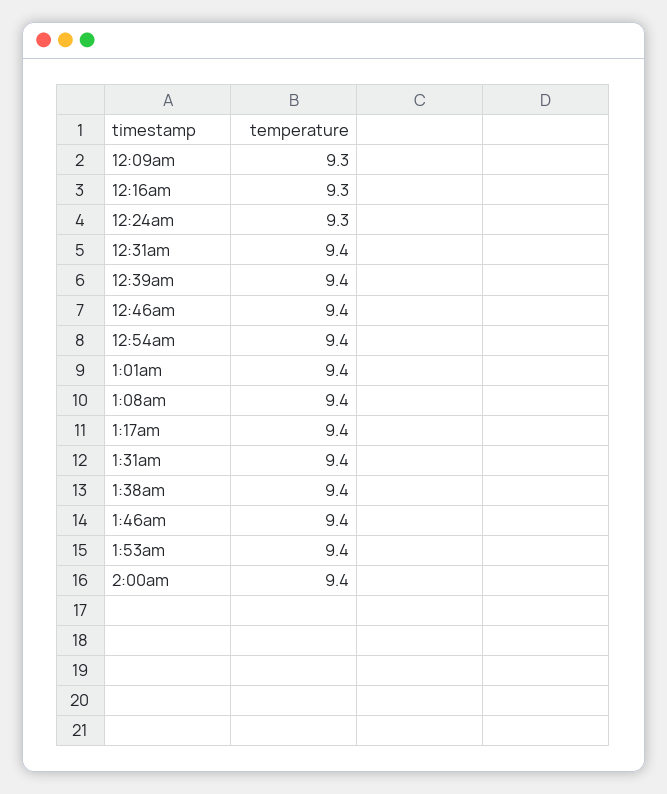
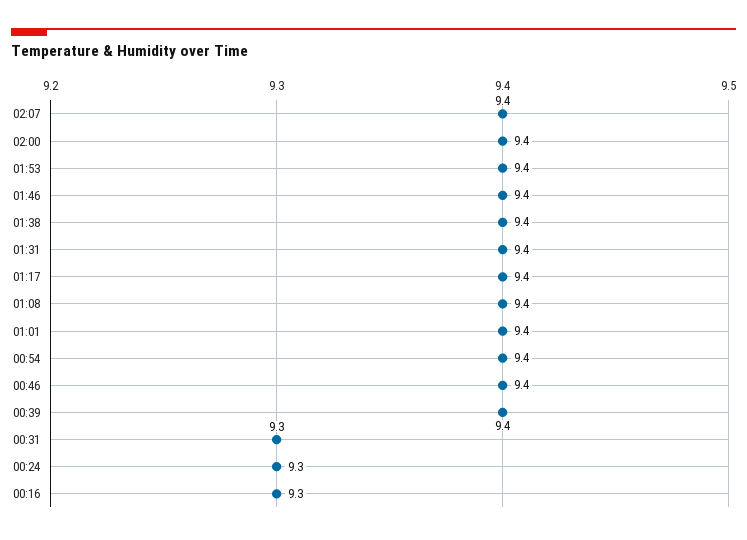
12:09am: 9.3 -> none
12:31am: 9.4 -> 9.3
02:07: none -> 9.4

